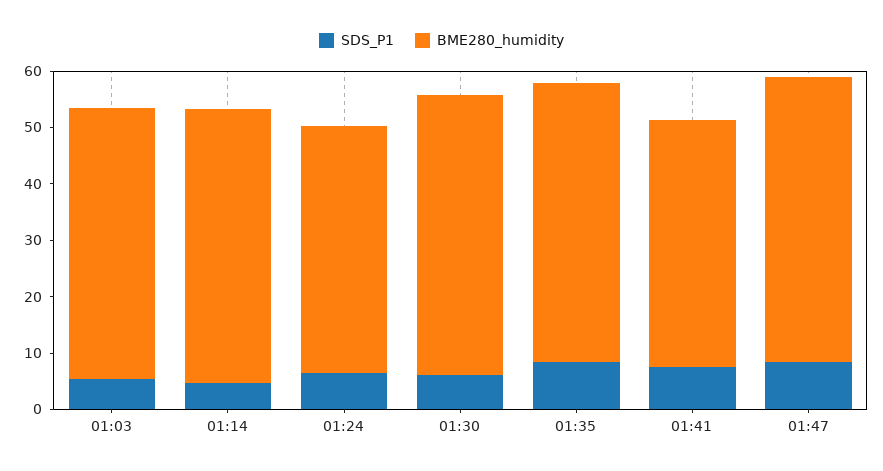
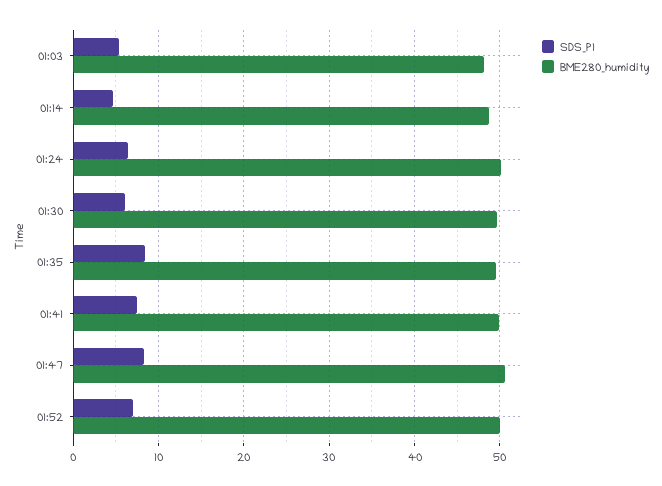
BME280_humidity, 01:24: 44 -> 50
BME280_humidity, 01:41: 44 -> 50
SDS_P1, 01:52: none -> 7
BME280_humidity, 01:52: none -> 50

